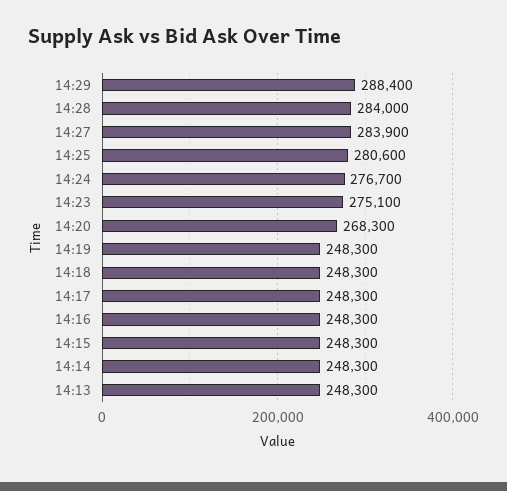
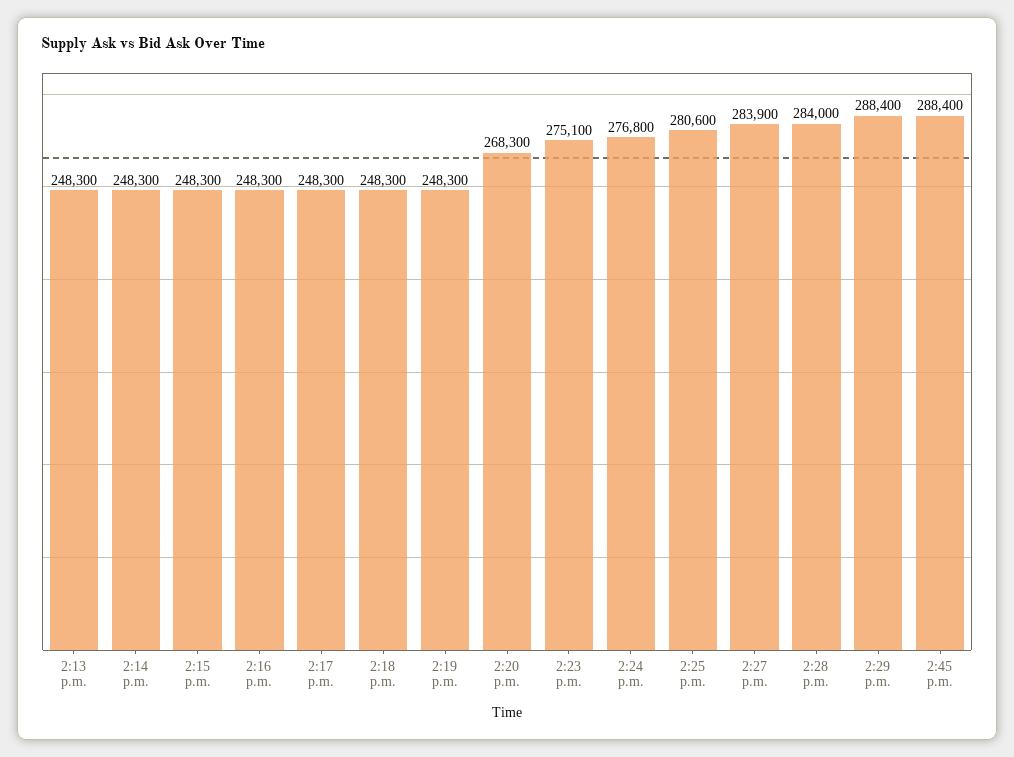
14:24: 276700 -> 276800
2:45 p.m.: none -> 288400

